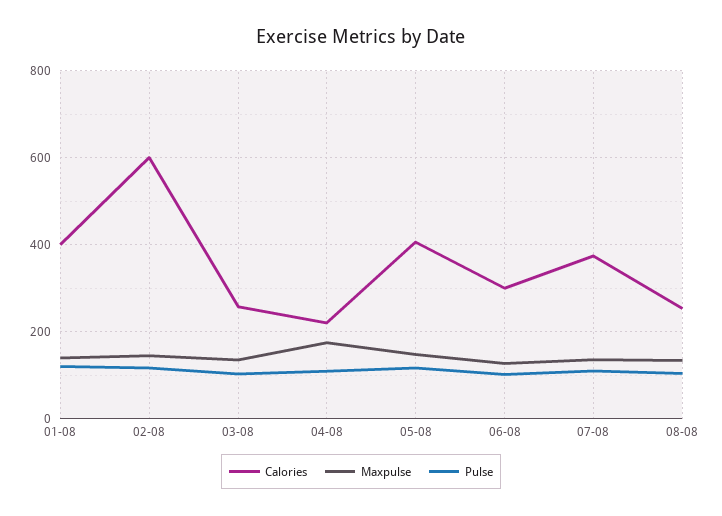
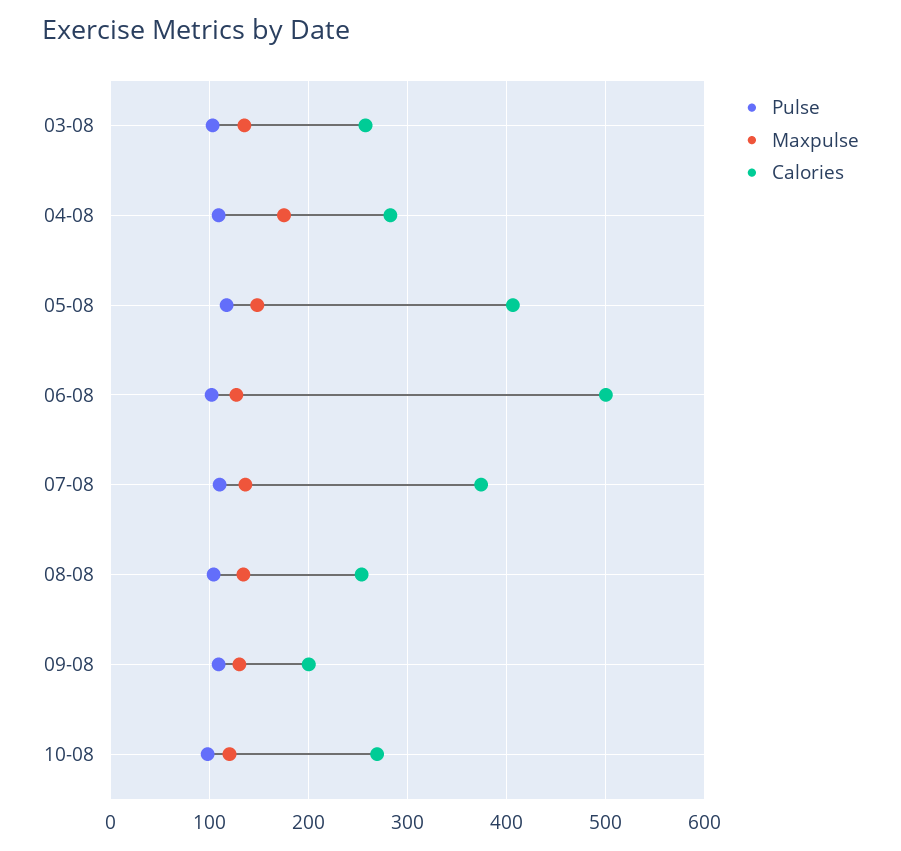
Calories, 01-08: 400 -> none
Maxpulse, 01-08: 140 -> none
Pulse, 01-08: 120 -> none
Calories, 02-08: 600 -> none
Maxpulse, 02-08: 140 -> none
Pulse, 02-08: 120 -> none
Calories, 04-08: 220 -> 280
Calories, 06-08: 300 -> 500
Pulse, 09-08: none -> 110
Maxpulse, 09-08: none -> 130
Calories, 09-08: none -> 200
Pulse, 10-08: none -> 100
Maxpulse, 10-08: none -> 120
Calories, 10-08: none -> 270

